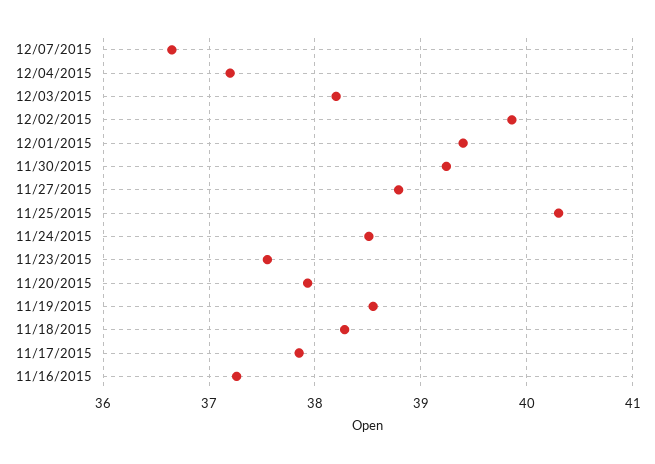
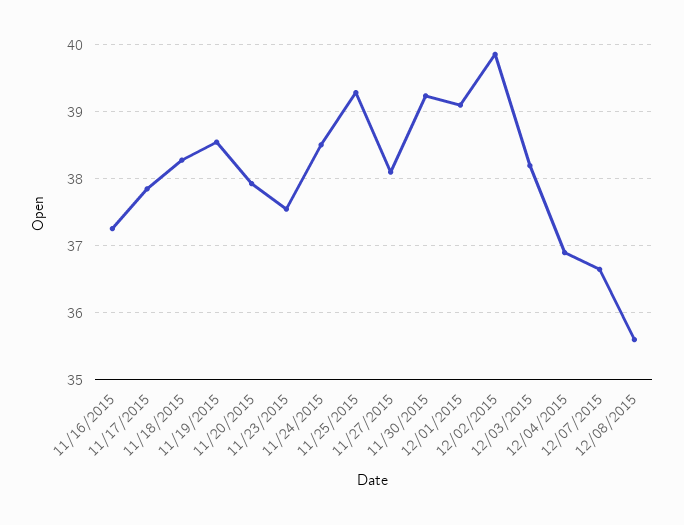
12/04/2015: 37.2 -> 36.9
12/01/2015: 39.4 -> 39.1
11/27/2015: 38.8 -> 38.1
11/25/2015: 40.3 -> 39.3
12/08/2015: none -> 35.6

